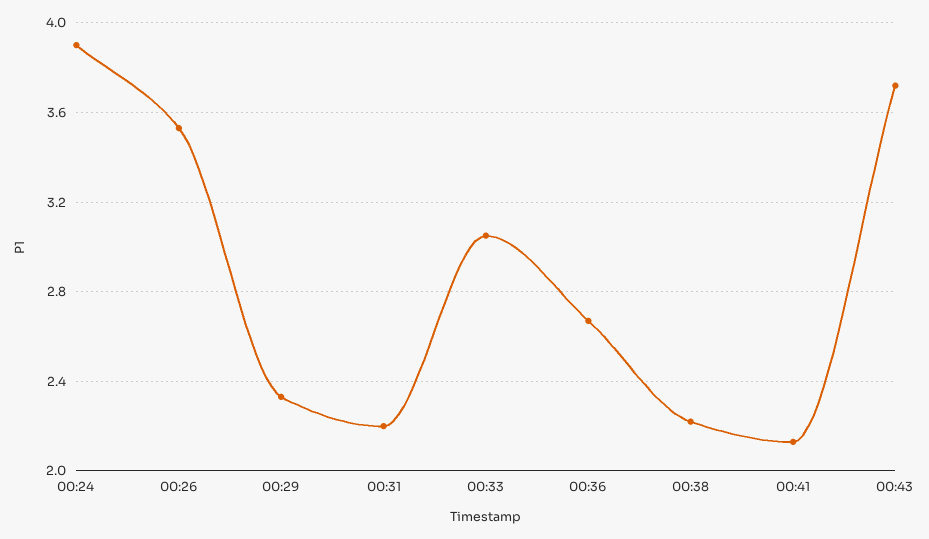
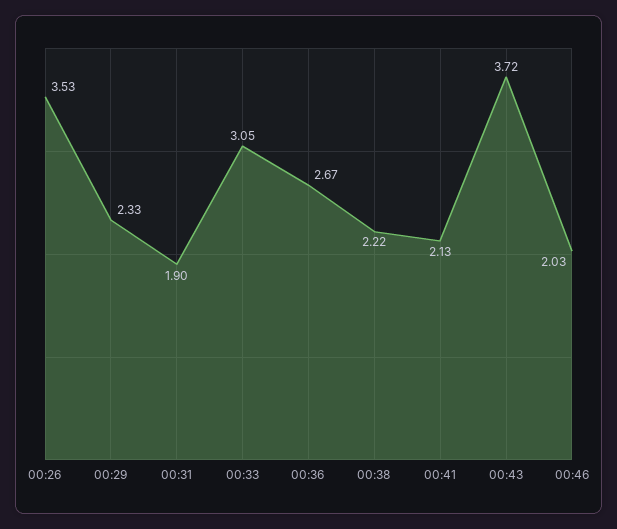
00:24: 3.9 -> none
00:31: 2.2 -> 1.9
00:46: none -> 2.03

